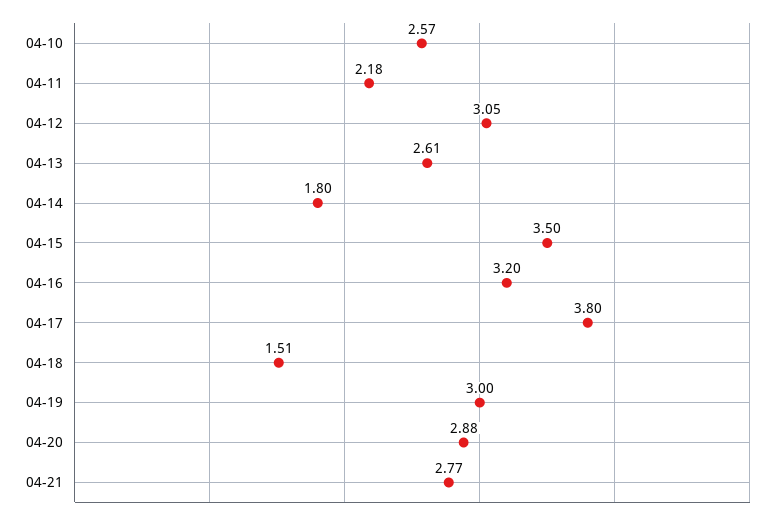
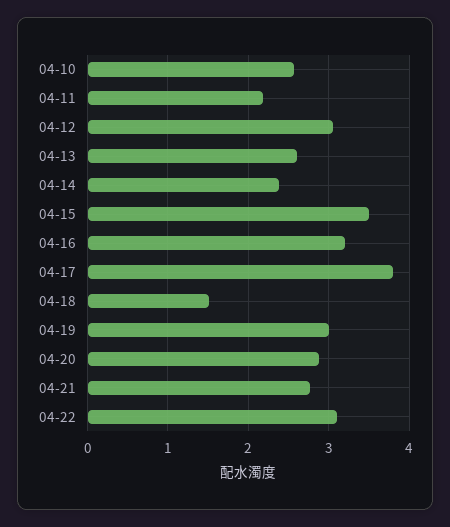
04-14: 1.8 -> 2.4
04-22: none -> 3.1

